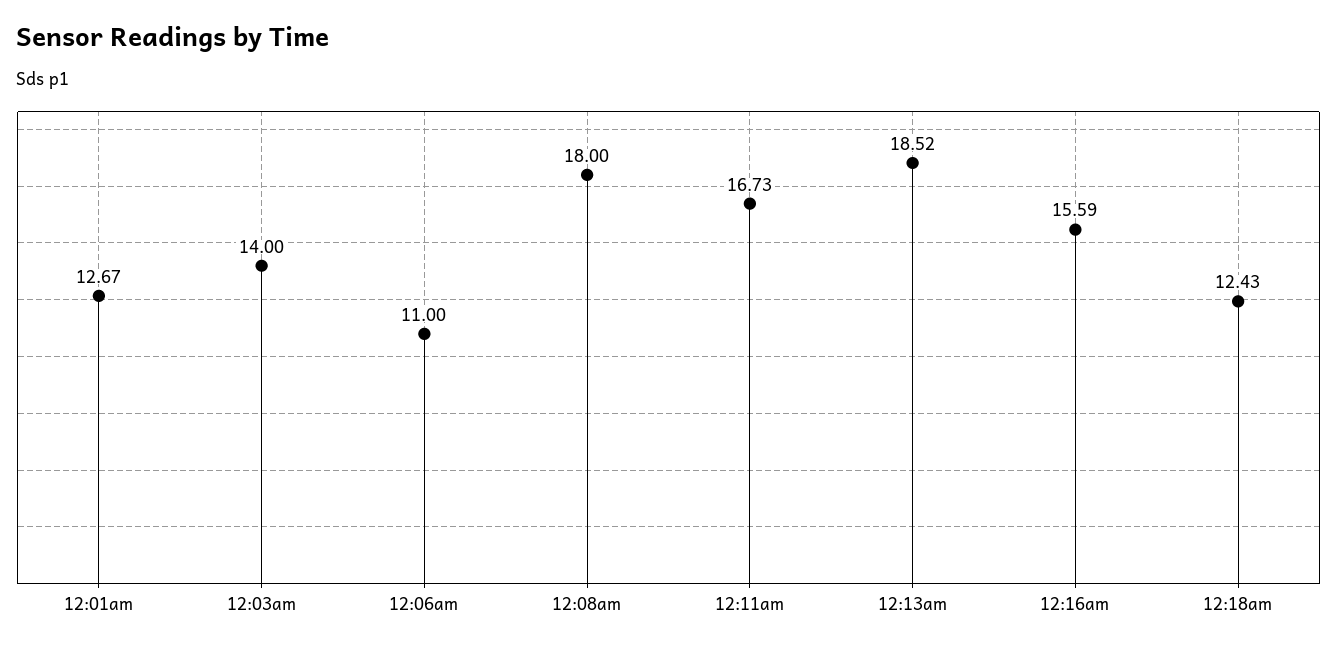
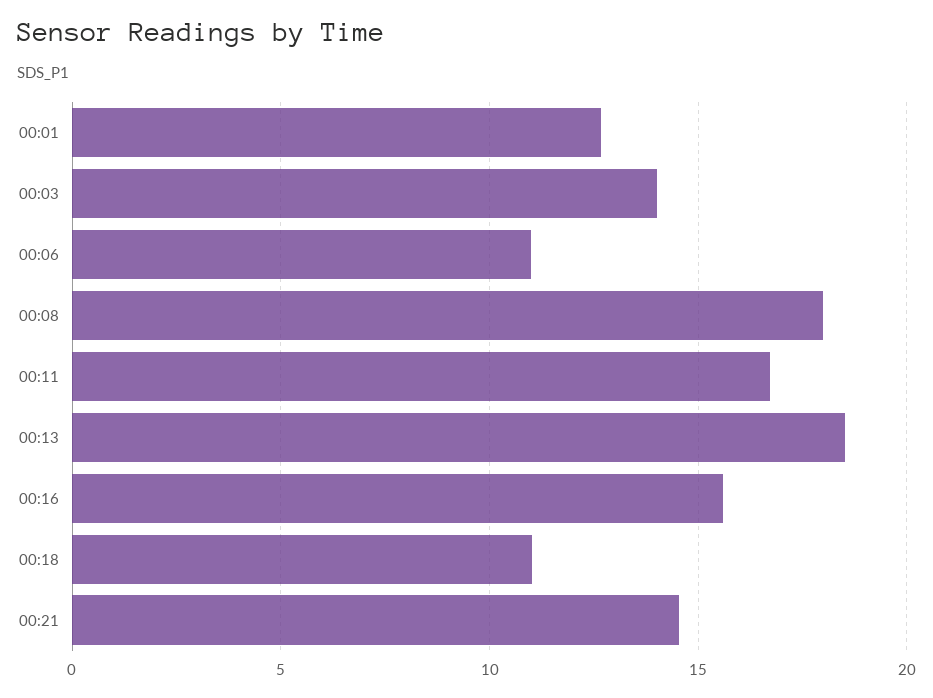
12:18am: 12.43 -> 11
00:21: none -> 14.5

